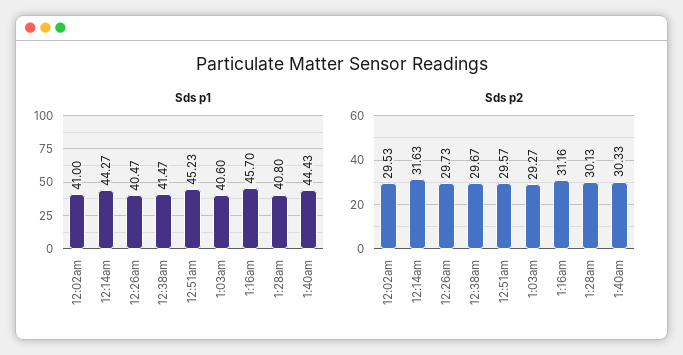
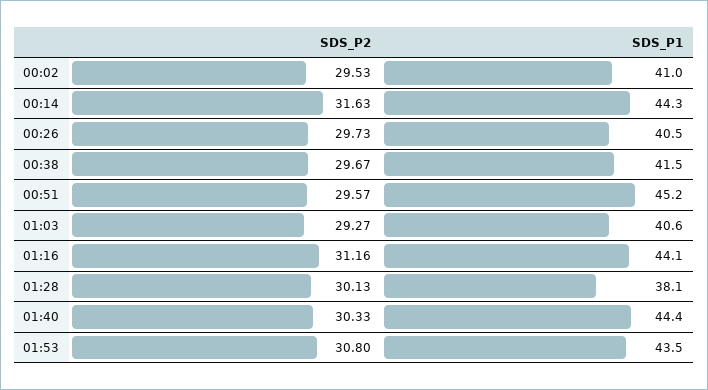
Sds p1, 1:16am: 45.7 -> 44.1
Sds p1, 1:28am: 40.8 -> 38.1
Sds p2, 01:53: none -> 30.8
Sds p1, 01:53: none -> 43.5

